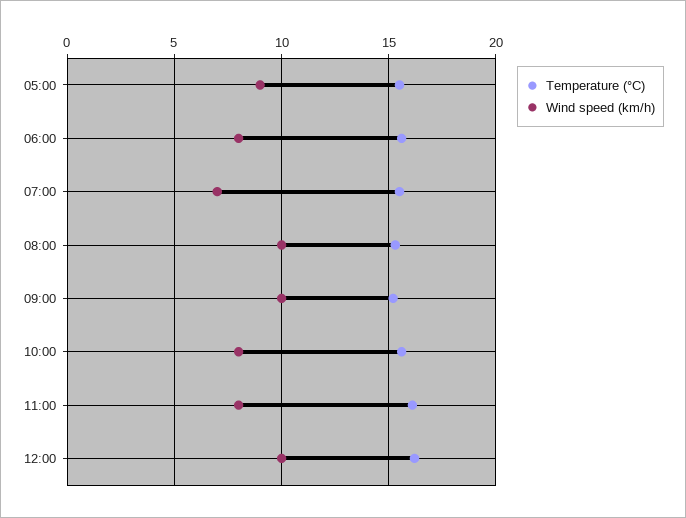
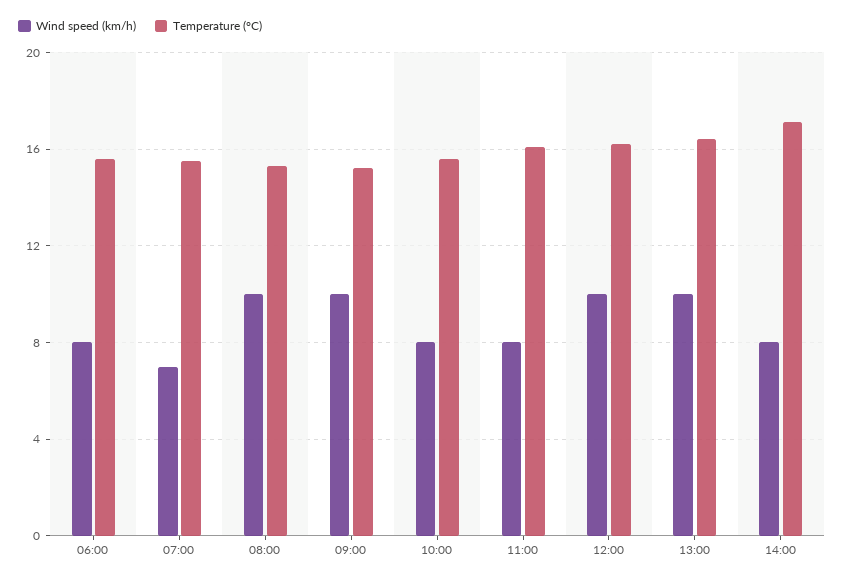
Temperature (°C), 05:00: 15.5 -> none
Wind speed (km/h), 05:00: 9 -> none
Wind speed (km/h), 13:00: none -> 10
Temperature (°C), 13:00: none -> 16.5
Wind speed (km/h), 14:00: none -> 8
Temperature (°C), 14:00: none -> 17

